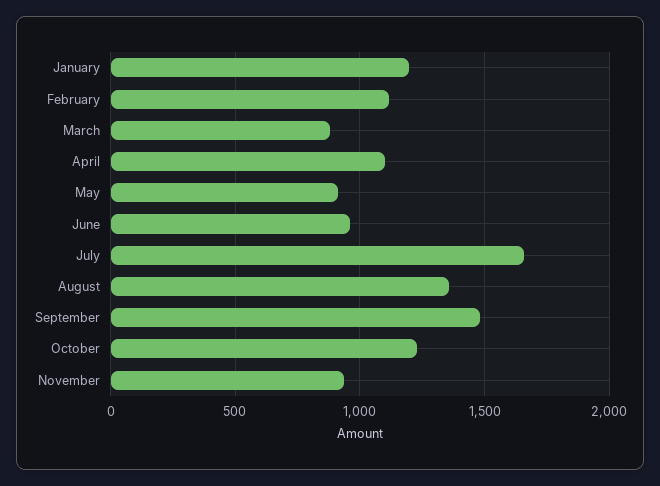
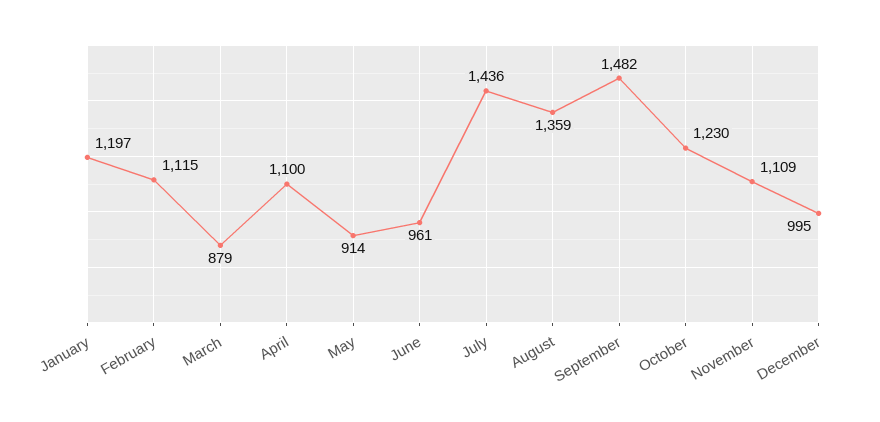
July: 1650 -> 1436
November: 950 -> 1109
December: none -> 995

